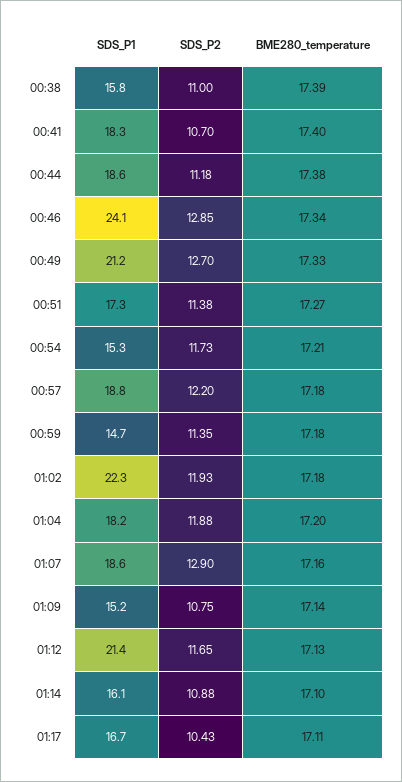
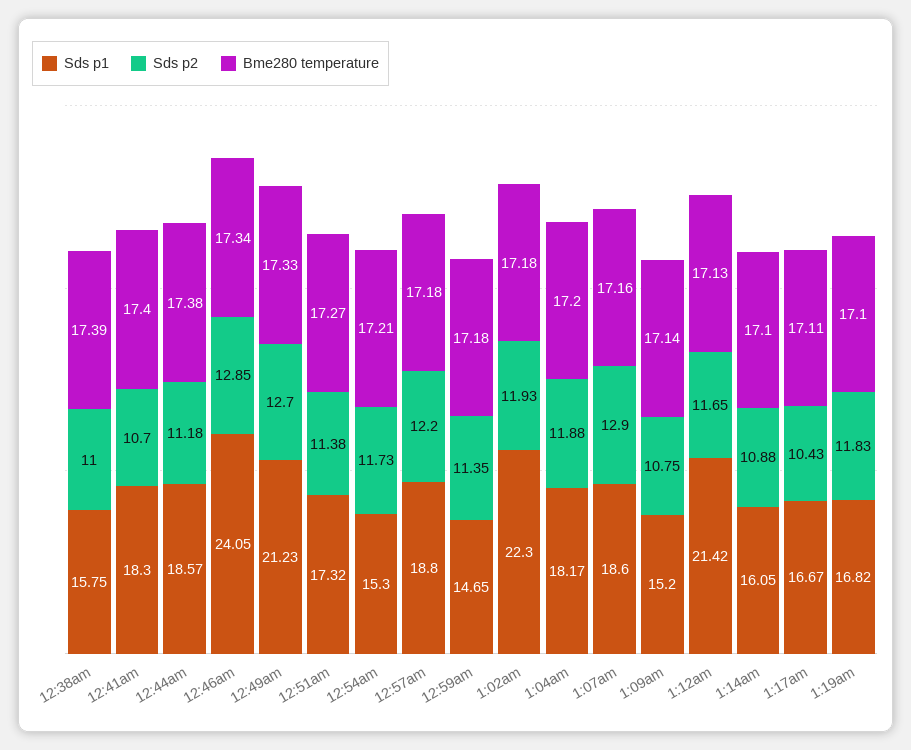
SDS_P1, 1:19am: none -> 16.82
SDS_P2, 1:19am: none -> 11.83
BME280_temperature, 1:19am: none -> 17.1

